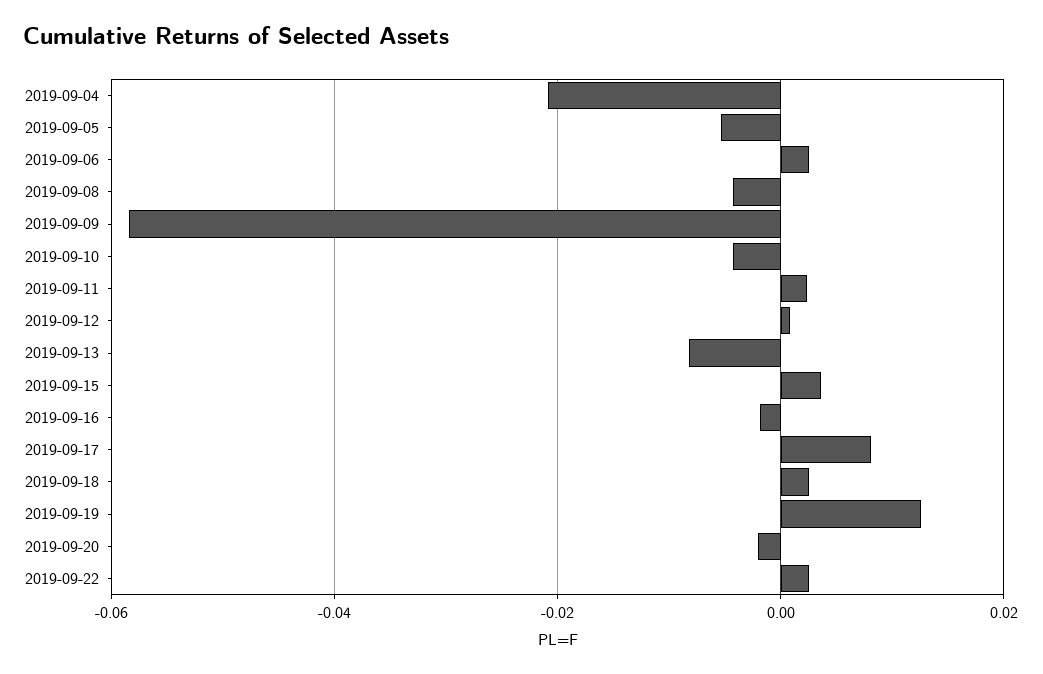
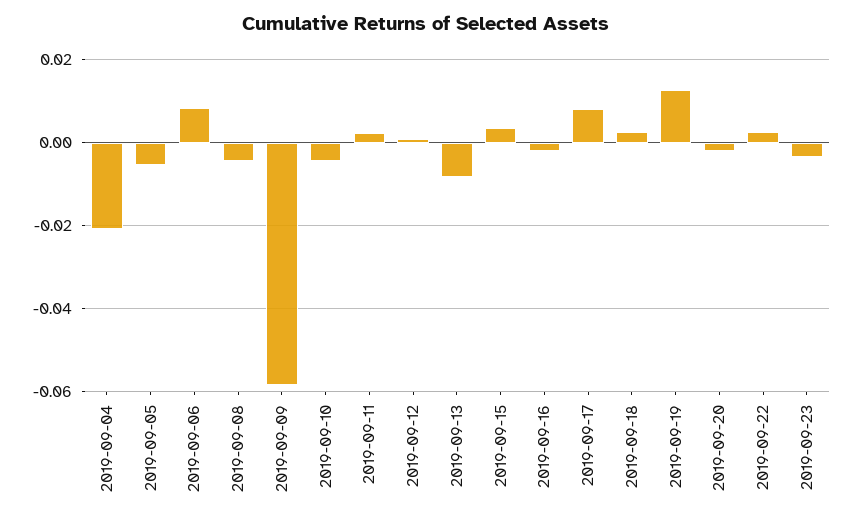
2019-09-06: 0.002 -> 0.008
2019-09-23: none -> -0.004

